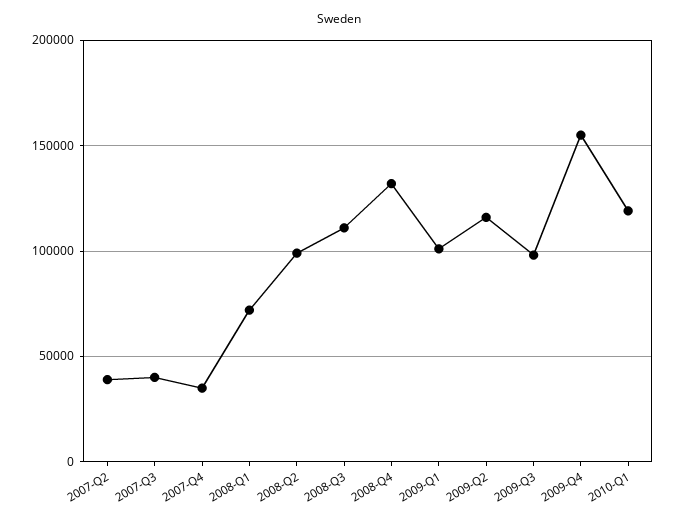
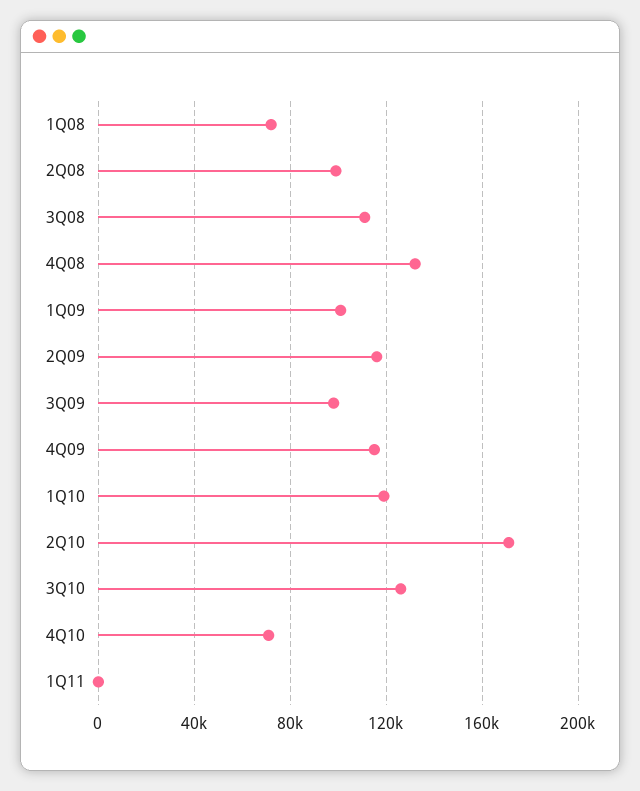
2007-Q2: 40000 -> none
2007-Q3: 40000 -> none
2007-Q4: 35000 -> none
2009-Q4: 155000 -> 115000
2Q10: none -> 170000
3Q10: none -> 125000
4Q10: none -> 70000
1Q11: none -> 0

